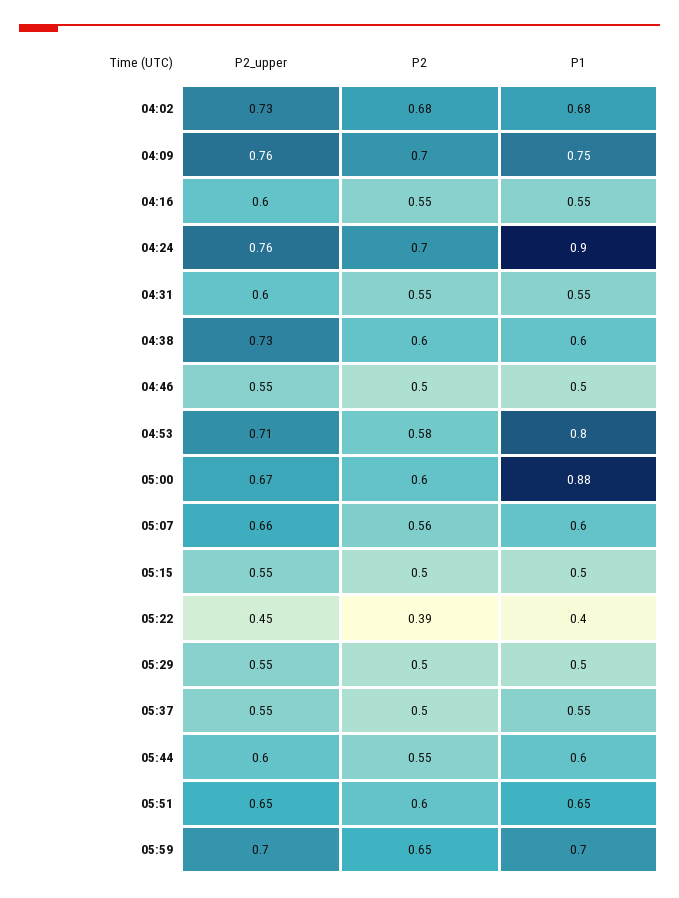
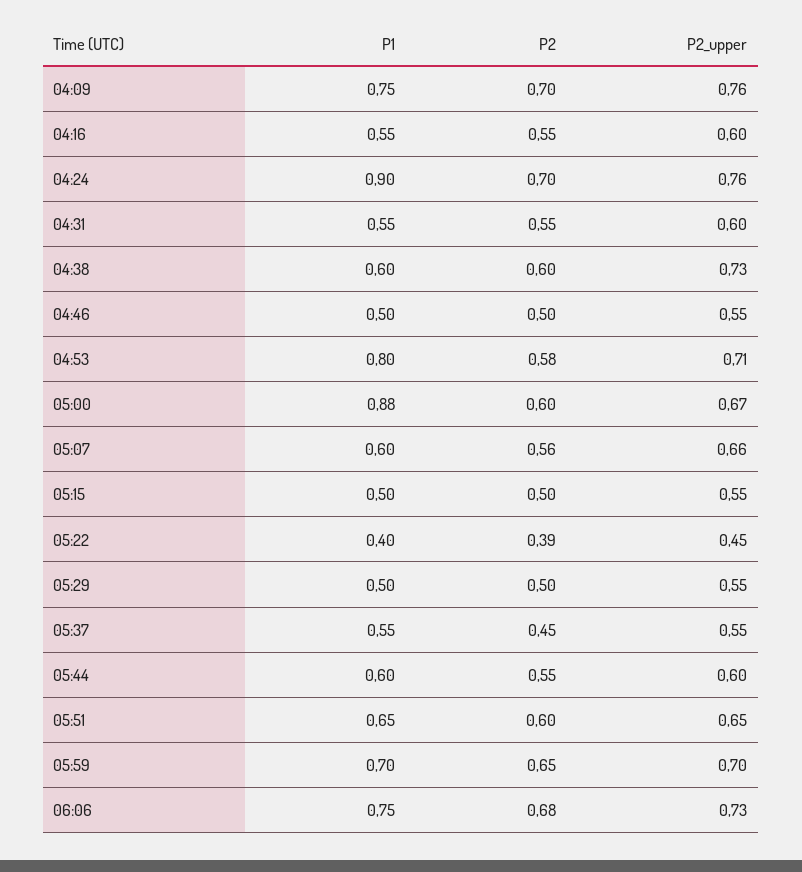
P2_upper, 04:02: 0.73 -> none
P2, 04:02: 0.68 -> none
P1, 04:02: 0.68 -> none
P2, 05:37: 0.5 -> 0.45
P1, 06:06: none -> 0.75
P2, 06:06: none -> 0.68
P2_upper, 06:06: none -> 0.73

